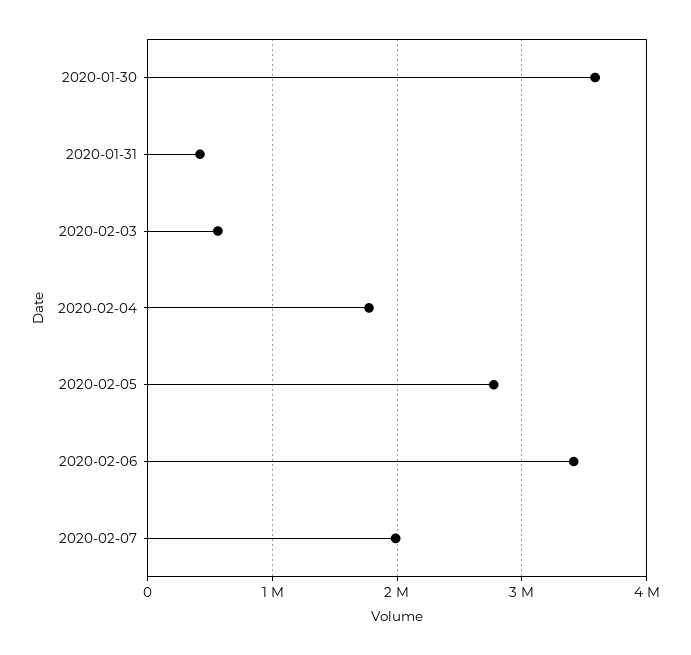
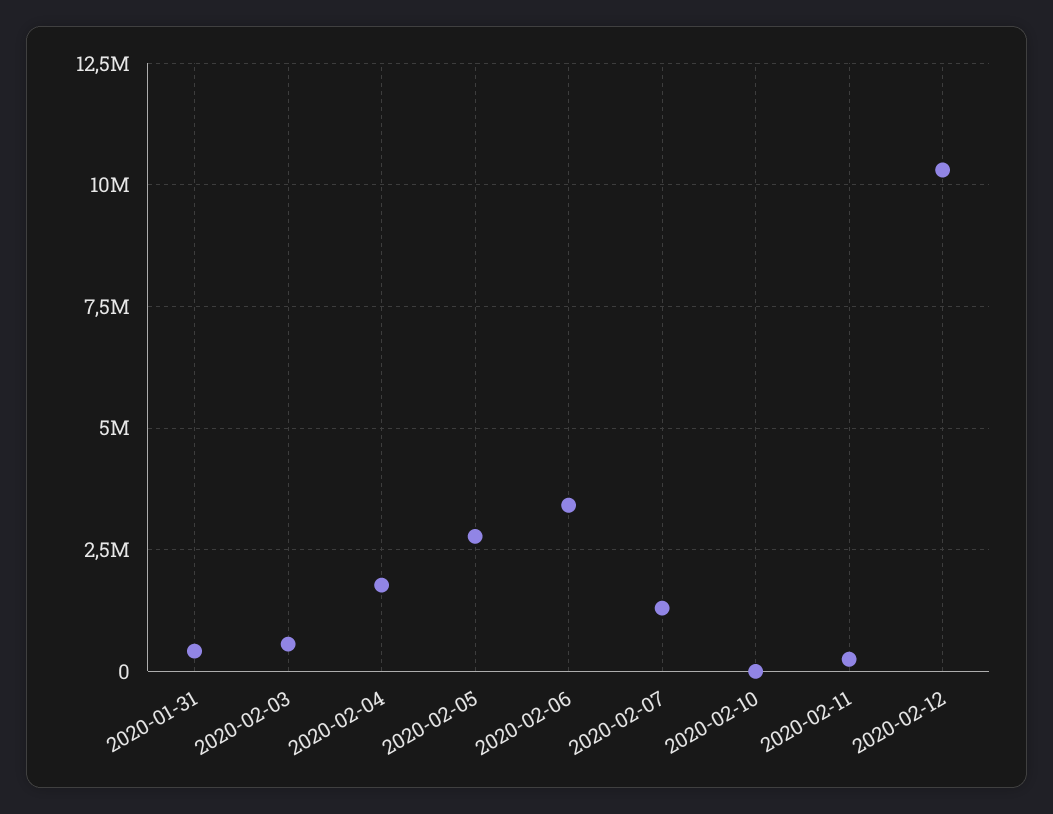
2020-01-30: 3600000 -> none
2020-02-07: 2000000 -> 1250000
2020-02-10: none -> 0
2020-02-11: none -> 250000
2020-02-12: none -> 10250000

